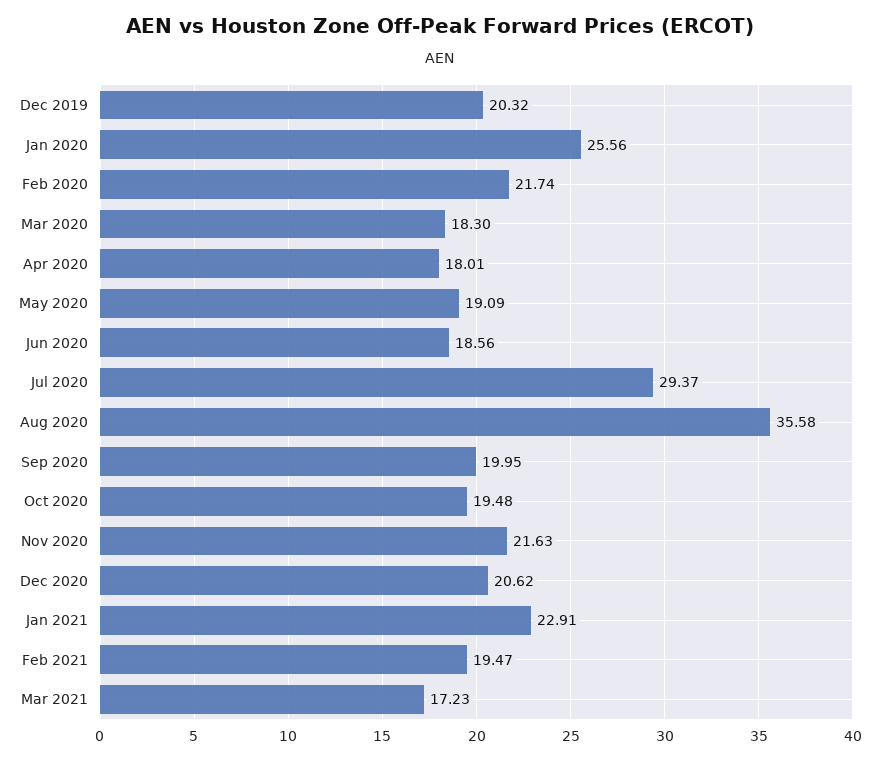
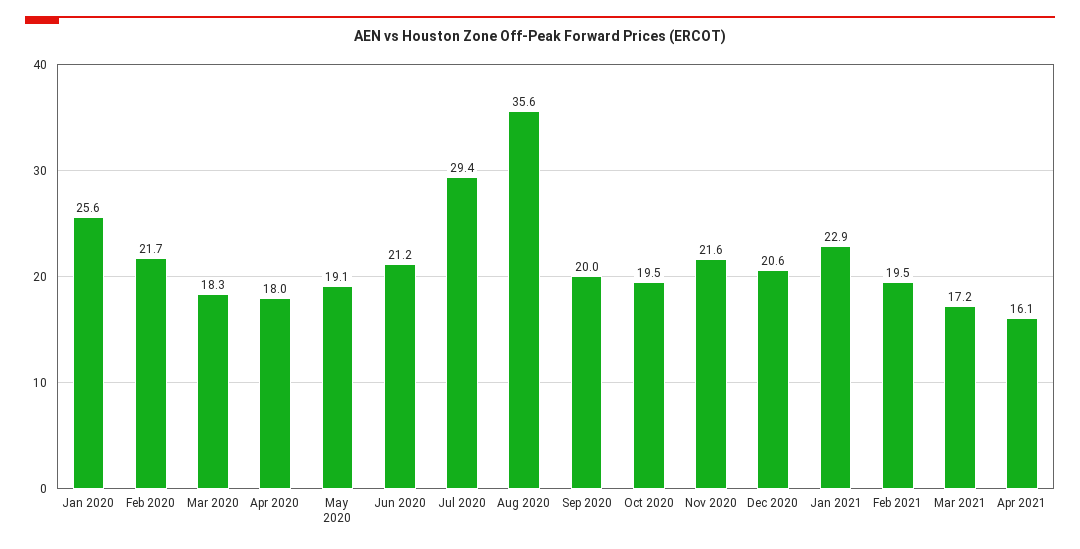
Dec 2019: 20.32 -> none
Jun 2020: 18.56 -> 21.2
Apr 2021: none -> 16.1

